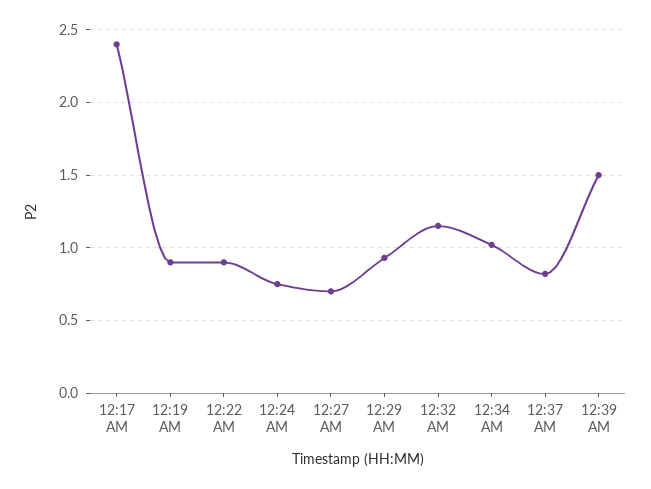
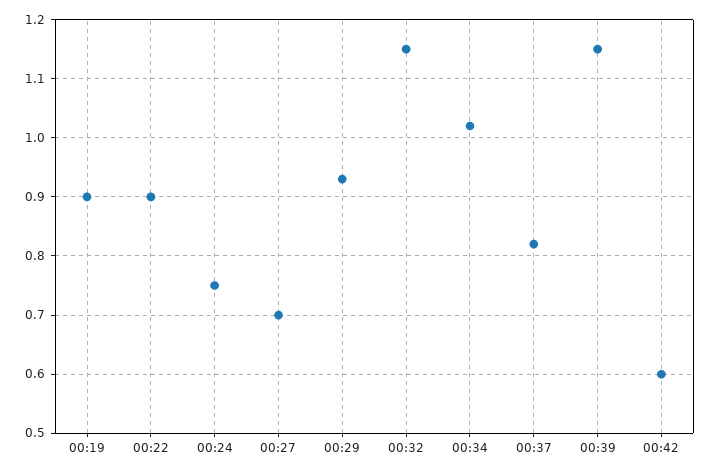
12:17 AM: 2.4 -> none
12:39 AM: 1.5 -> 1.15
00:42: none -> 0.6

